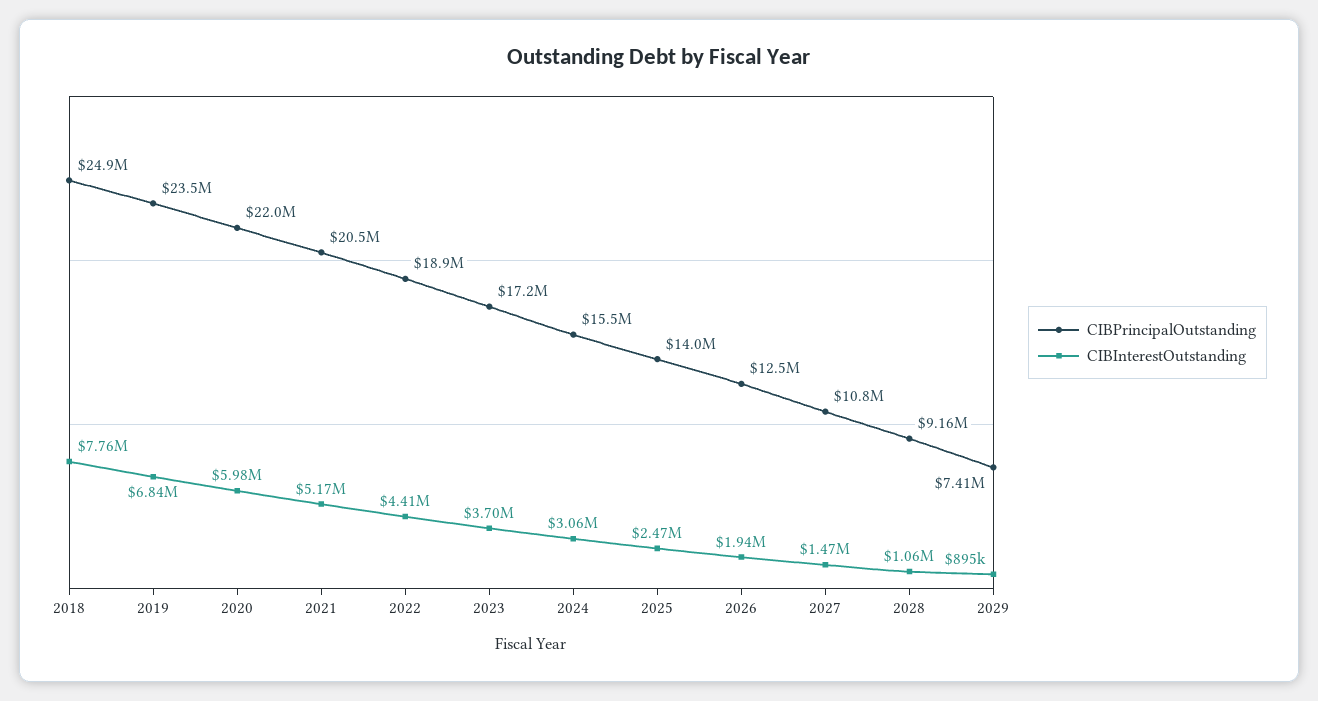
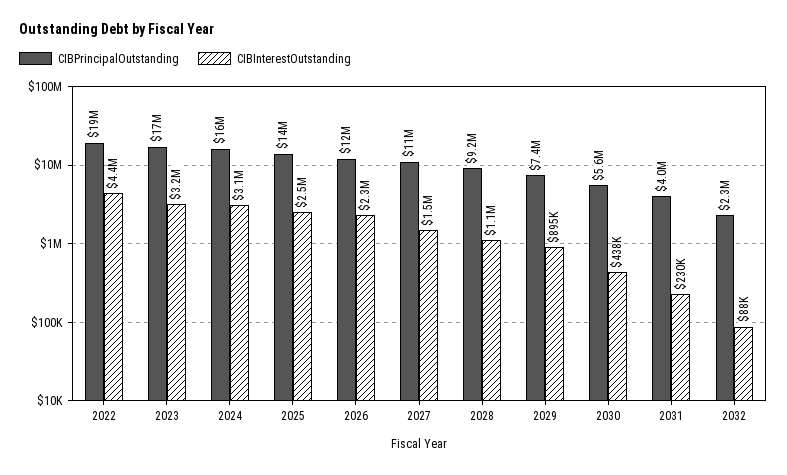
CIBPrincipalOutstanding, 2018: 24900000 -> none
CIBInterestOutstanding, 2018: 7760000 -> none
CIBPrincipalOutstanding, 2019: 23500000 -> none
CIBInterestOutstanding, 2019: 6840000 -> none
CIBPrincipalOutstanding, 2020: 22000000 -> none
CIBInterestOutstanding, 2020: 5980000 -> none
CIBPrincipalOutstanding, 2021: 20500000 -> none
CIBInterestOutstanding, 2021: 5170000 -> none
CIBInterestOutstanding, 2023: 3700000 -> 3200000
CIBInterestOutstanding, 2026: 1940000 -> 2300000
CIBPrincipalOutstanding, 2030: none -> 5600000
CIBInterestOutstanding, 2030: none -> 438000
CIBPrincipalOutstanding, 2031: none -> 4000000
CIBInterestOutstanding, 2031: none -> 230000
CIBPrincipalOutstanding, 2032: none -> 2300000
CIBInterestOutstanding, 2032: none -> 88000

